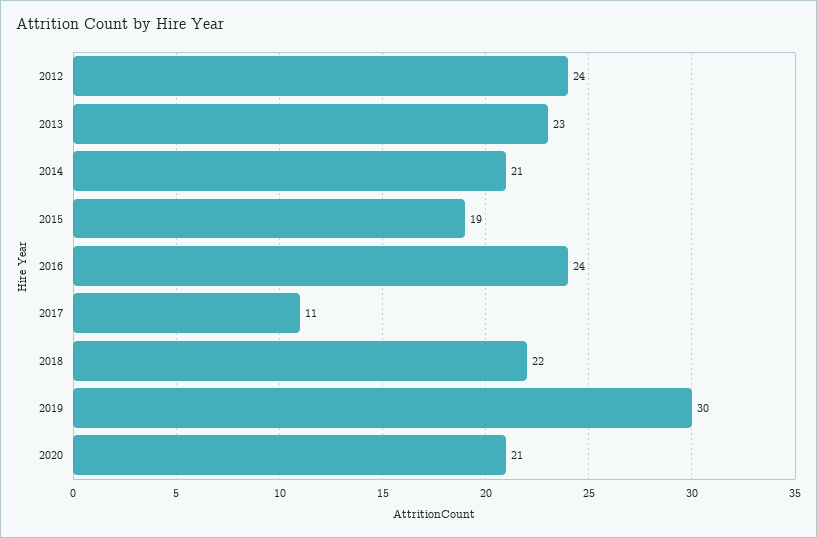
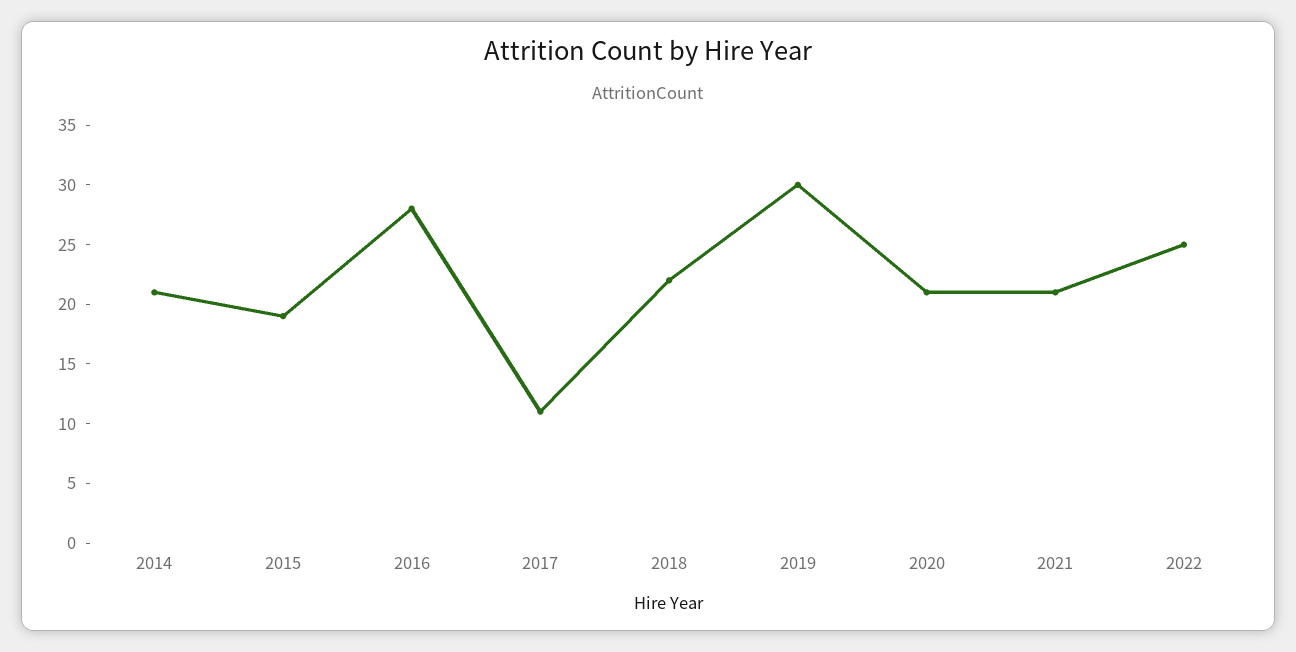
2012: 24 -> none
2013: 23 -> none
2016: 24 -> 28
2021: none -> 21
2022: none -> 25

